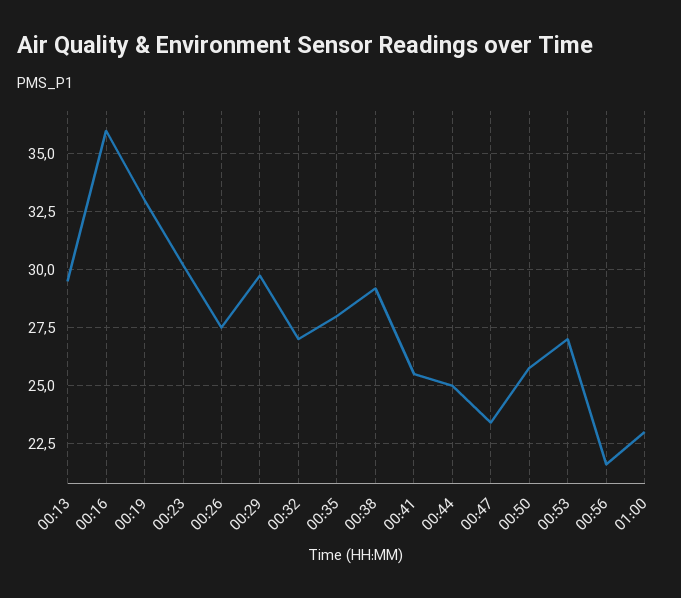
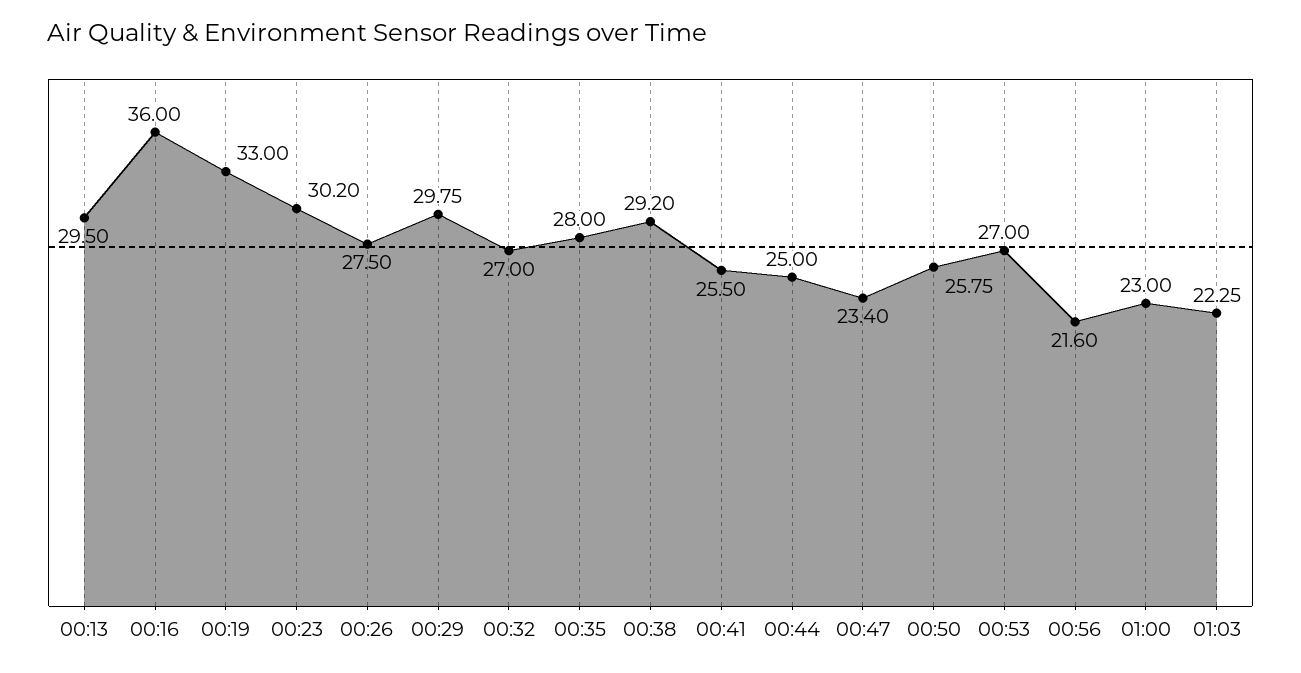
01:03: none -> 22.25

